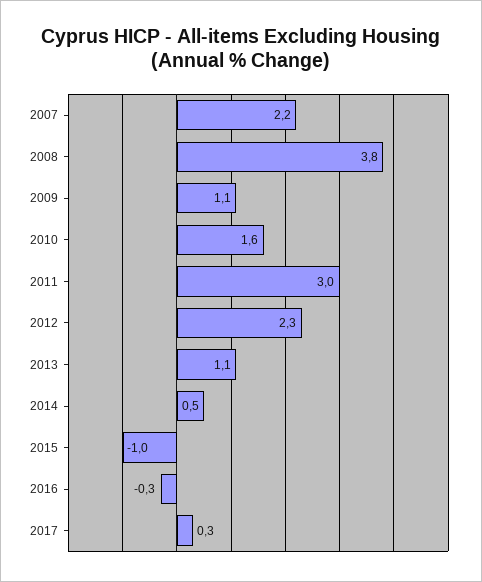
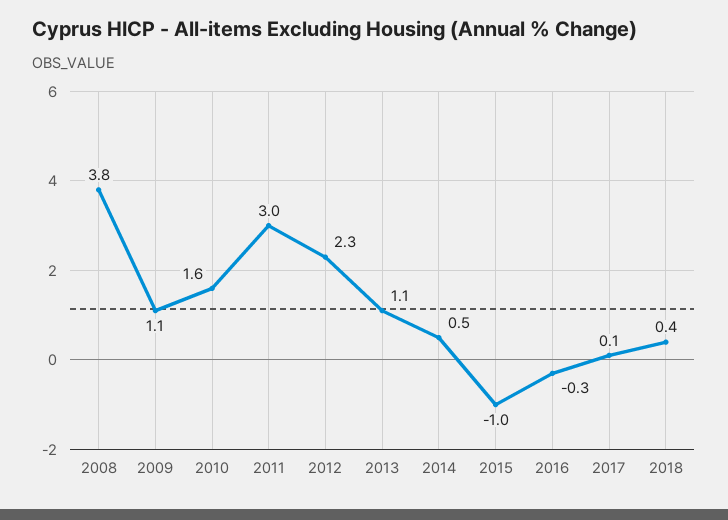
2007: 2.2 -> none
2017: 0.3 -> 0.1
2018: none -> 0.4

